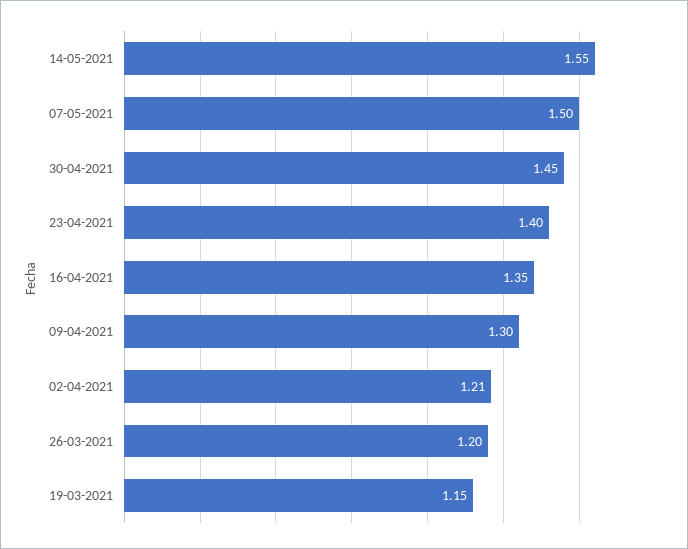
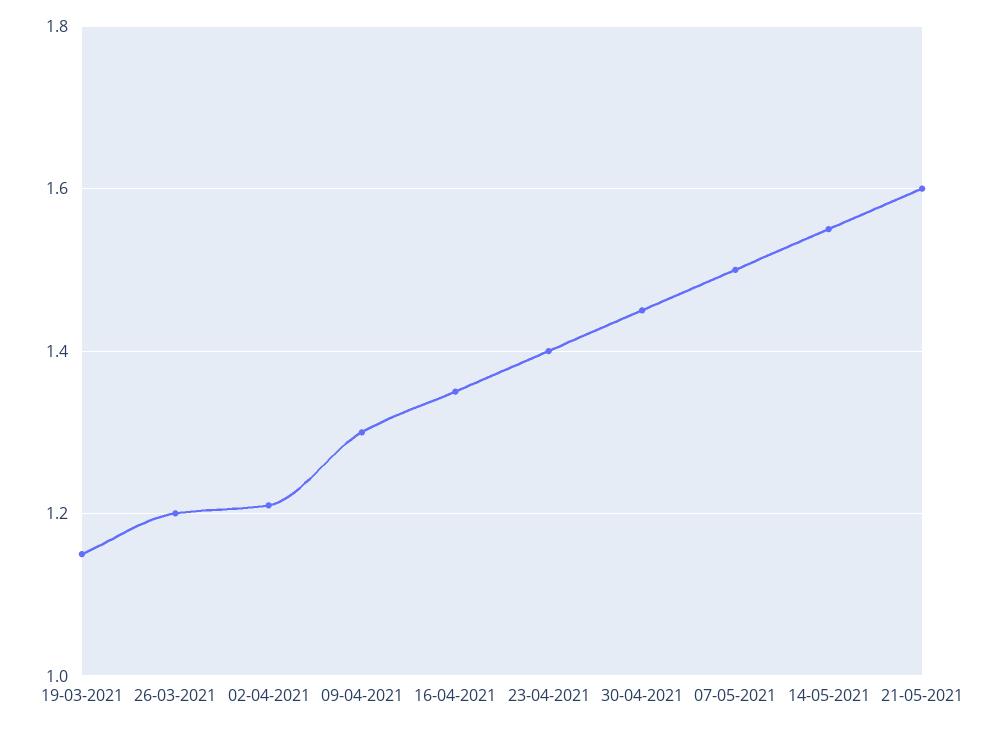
21-05-2021: none -> 1.6

